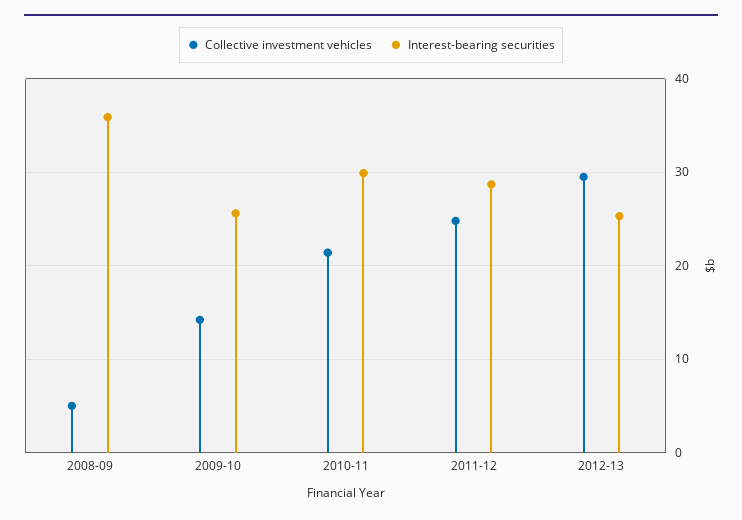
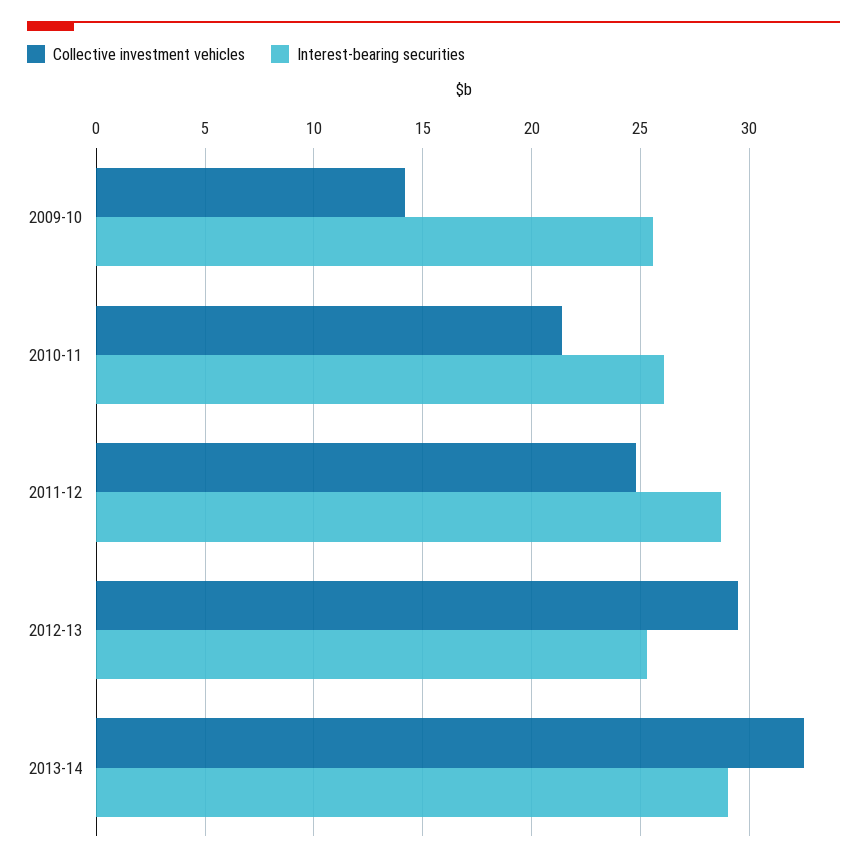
Collective investment vehicles, 2008-09: 5 -> none
Interest-bearing securities, 2008-09: 36 -> none
Interest-bearing securities, 2010-11: 30 -> 26
Collective investment vehicles, 2013-14: none -> 32.5
Interest-bearing securities, 2013-14: none -> 29

